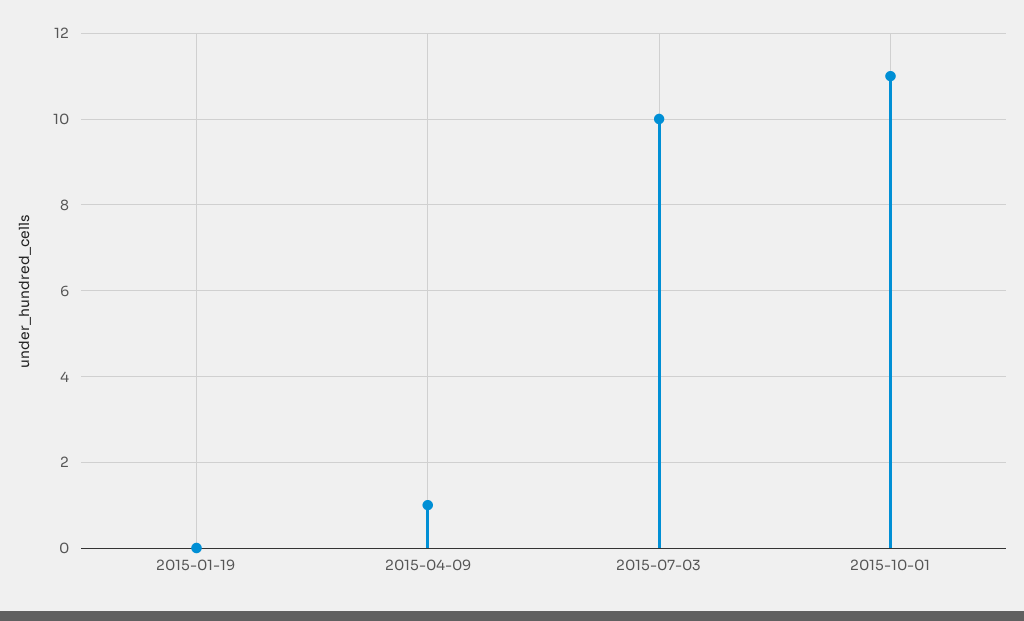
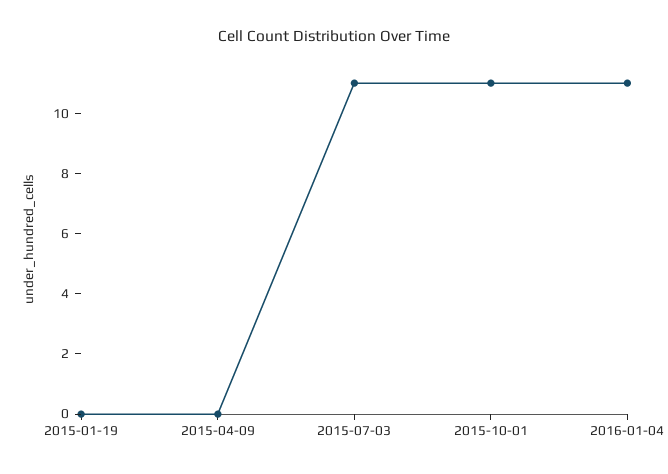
2015-04-09: 1 -> 0
2015-07-03: 10 -> 11
2016-01-04: none -> 11

